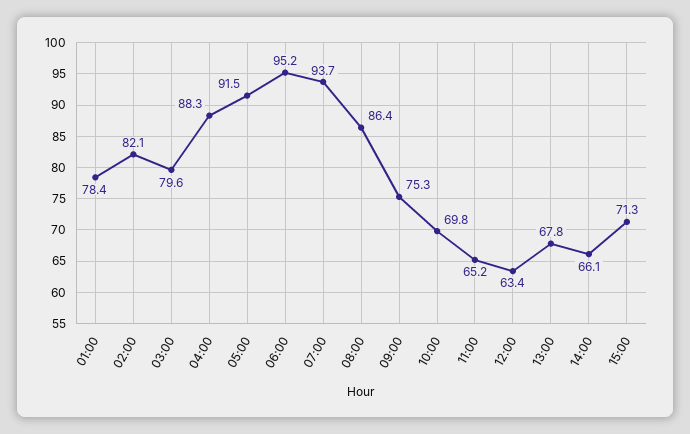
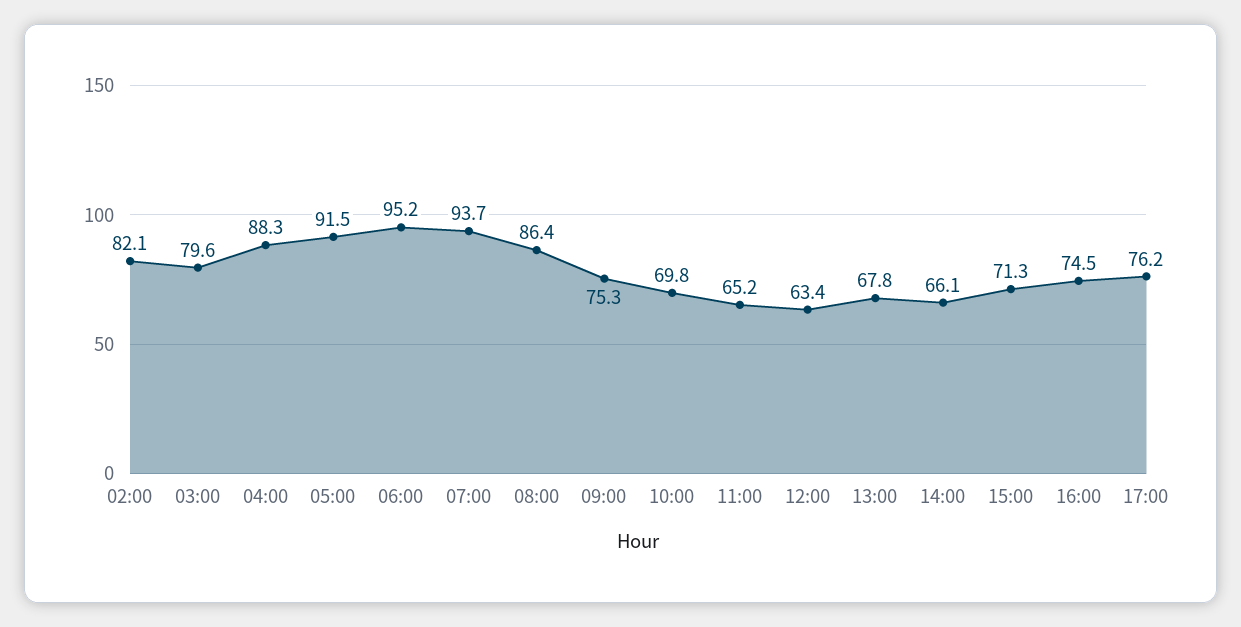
01:00: 78.4 -> none
16:00: none -> 74.5
17:00: none -> 76.2

